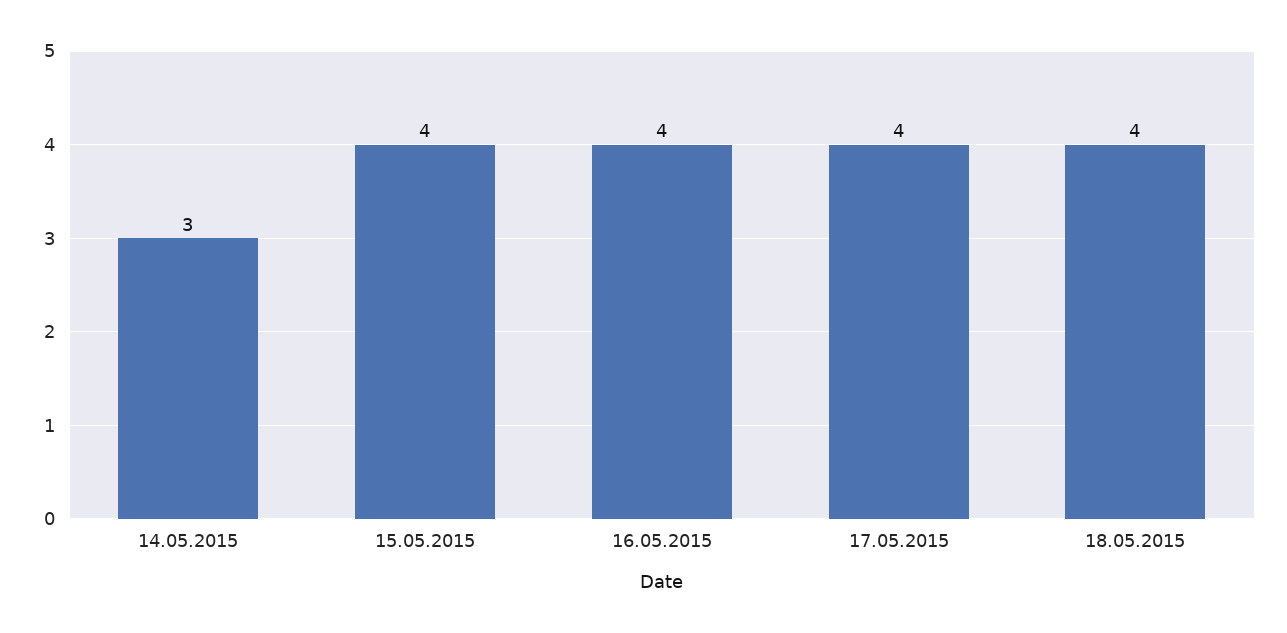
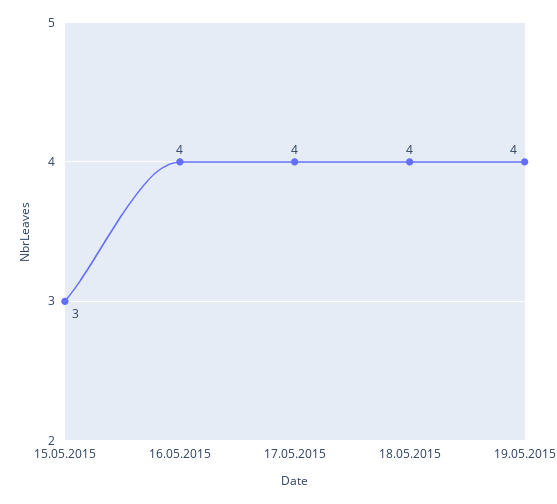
14.05.2015: 3 -> none
15.05.2015: 4 -> 3
19.05.2015: none -> 4

